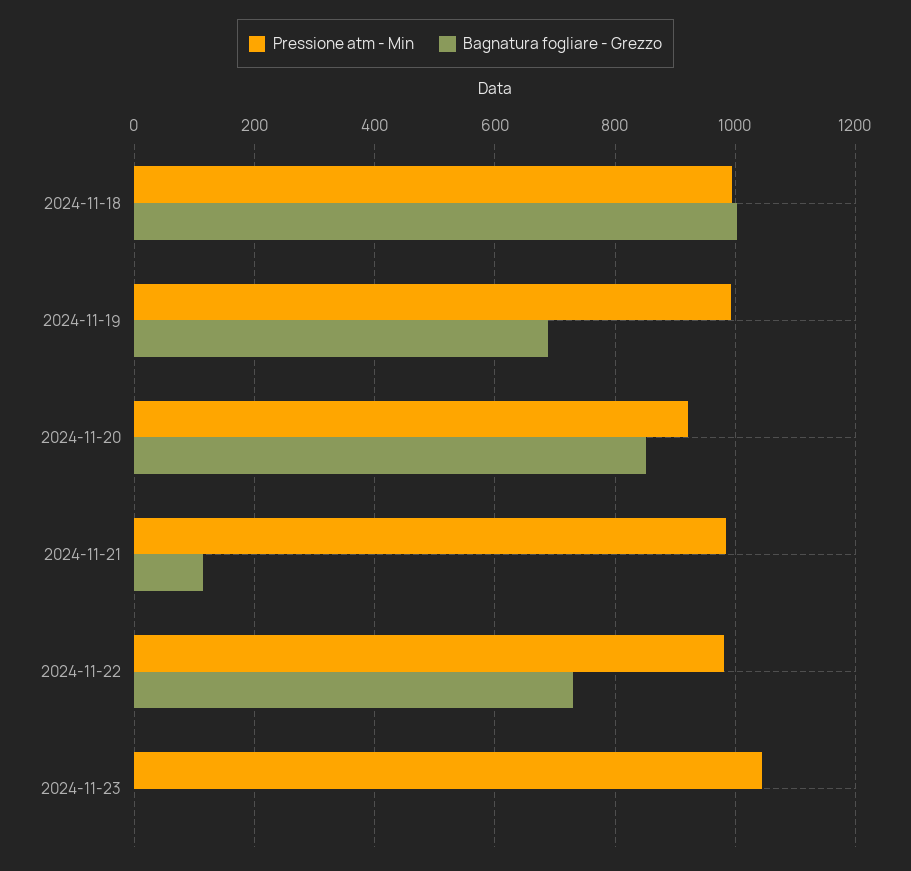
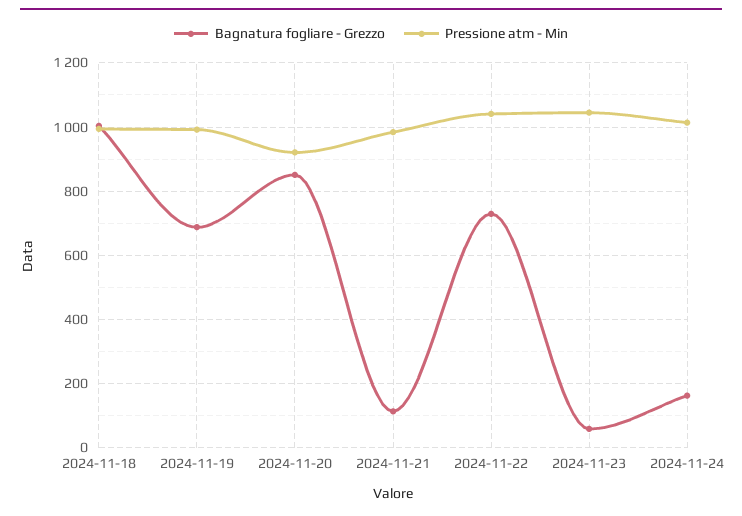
Pressione atm - Min, 2024-11-22: 980 -> 1040
Bagnatura fogliare - Grezzo, 2024-11-23: 0 -> 60
Bagnatura fogliare - Grezzo, 2024-11-24: none -> 160
Pressione atm - Min, 2024-11-24: none -> 1020

